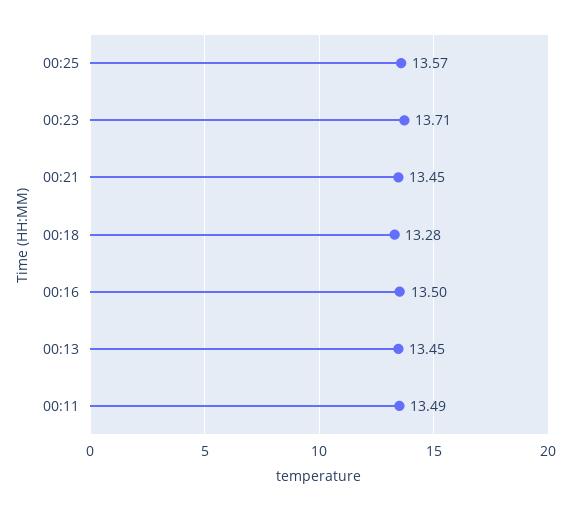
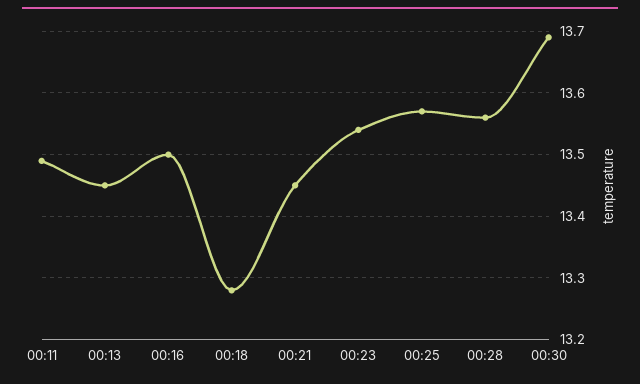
00:23: 13.71 -> 13.54
00:28: none -> 13.56
00:30: none -> 13.69

